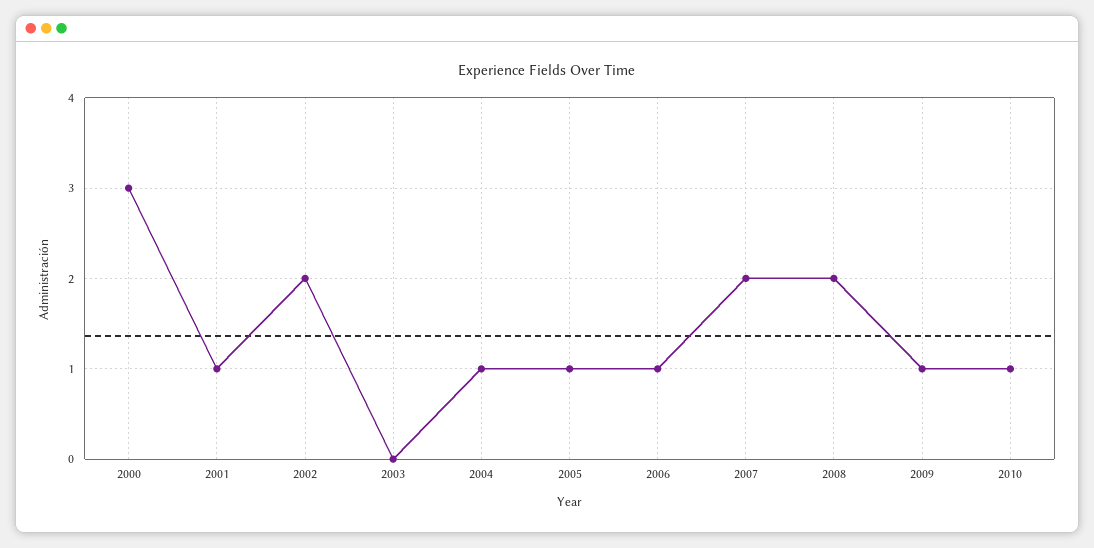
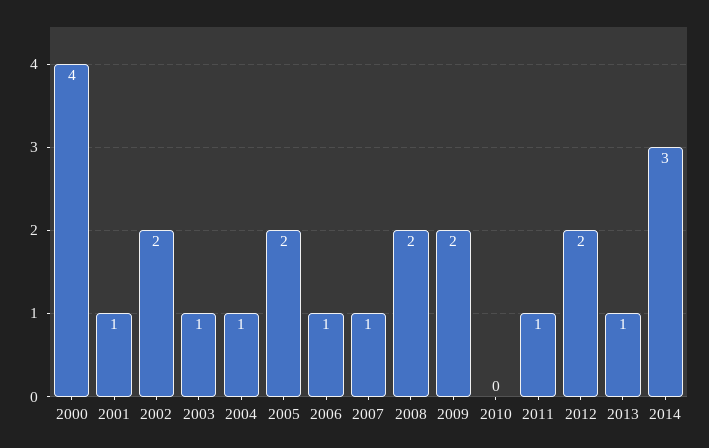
2000: 3 -> 4
2003: 0 -> 1
2005: 1 -> 2
2007: 2 -> 1
2009: 1 -> 2
2010: 1 -> 0
2011: none -> 1
2012: none -> 2
2013: none -> 1
2014: none -> 3

